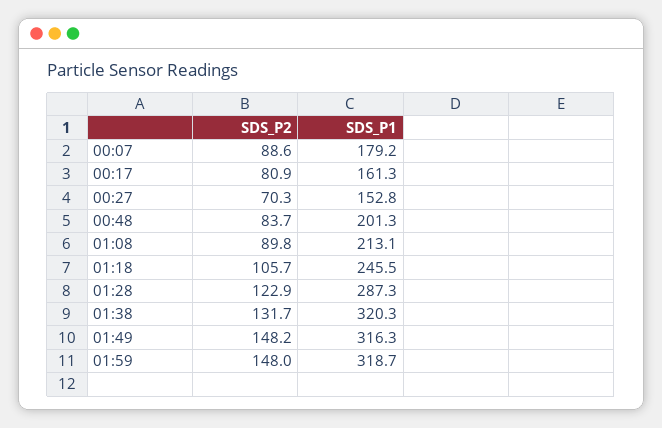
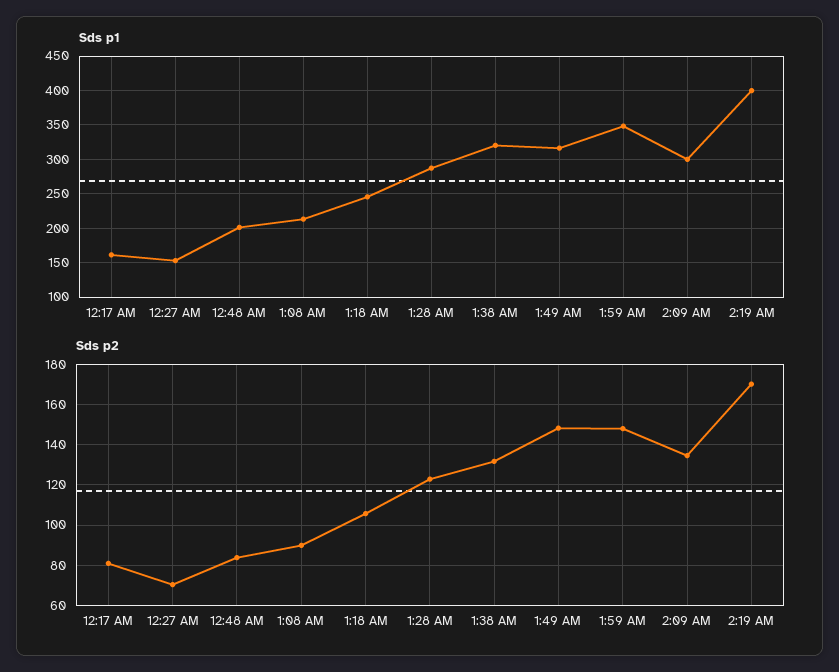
SDS_P2, 00:07: 88.6 -> none
SDS_P1, 00:07: 179.2 -> none
SDS_P1, 01:59: 318.7 -> 350
SDS_P1, 2:09 AM: none -> 300
SDS_P1, 2:19 AM: none -> 400
SDS_P2, 2:09 AM: none -> 135
SDS_P2, 2:19 AM: none -> 170

